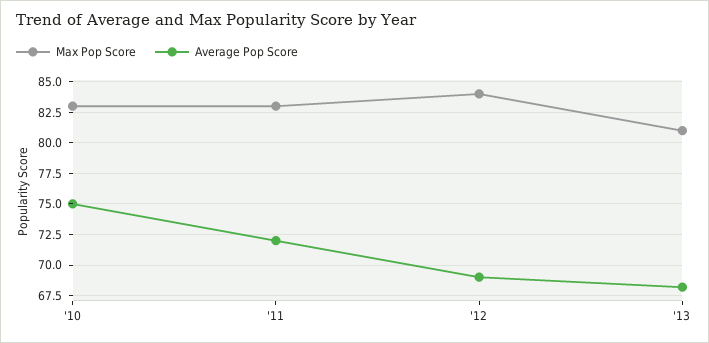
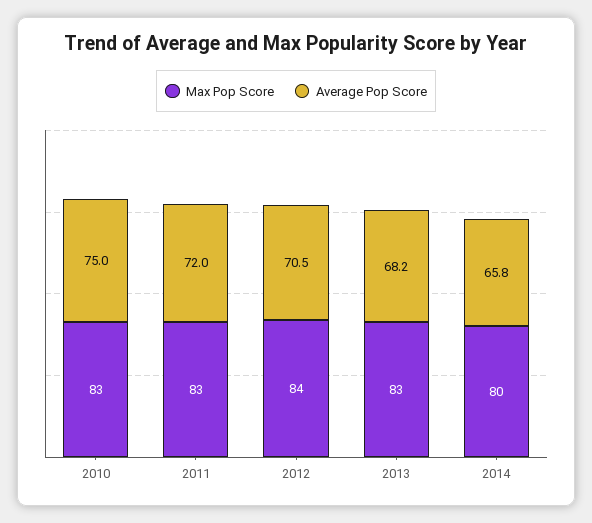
Average Pop Score, '12: 69 -> 70.5
Max Pop Score, '13: 81 -> 83
Max Pop Score, 2014: none -> 80
Average Pop Score, 2014: none -> 65.8

